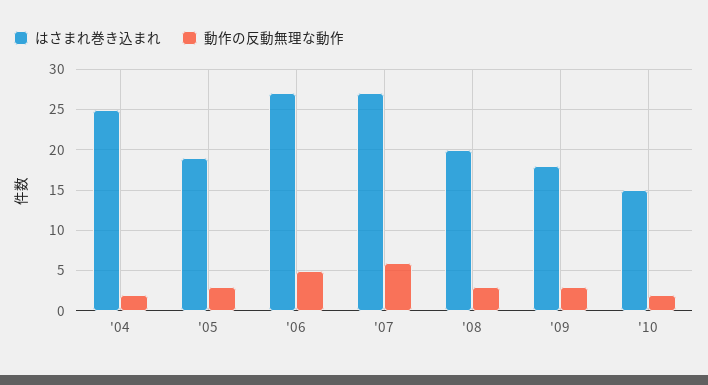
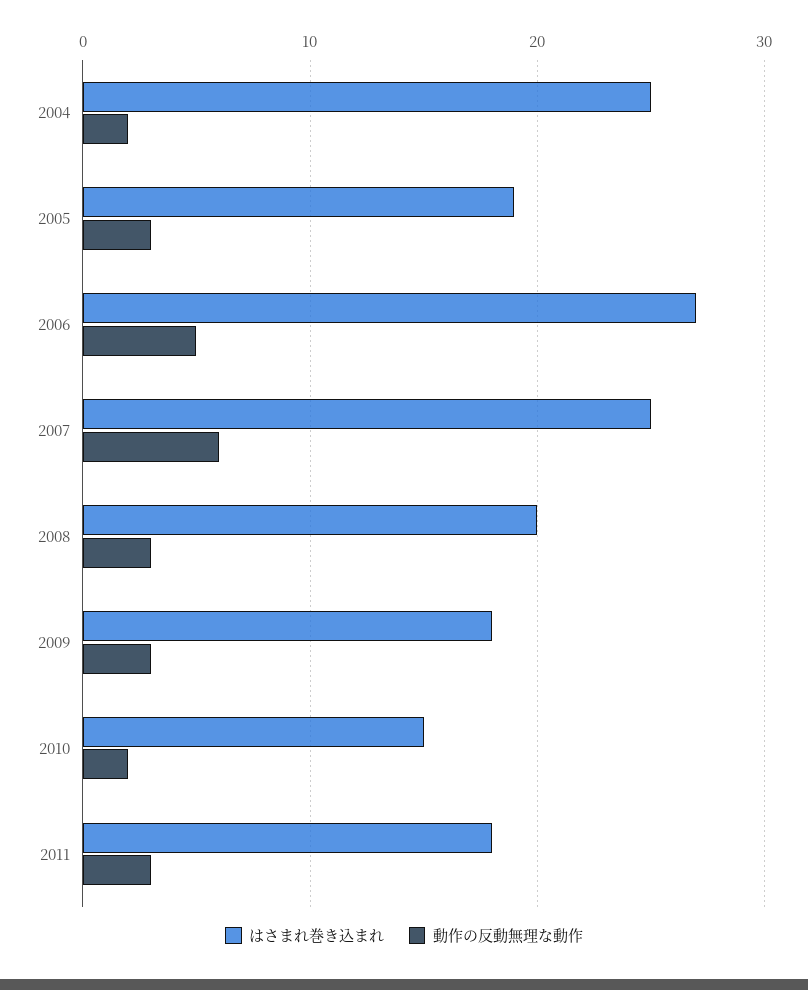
はさまれ巻き込まれ, '07: 27 -> 25
はさまれ巻き込まれ, 2011: none -> 18
動作の反動無理な動作, 2011: none -> 3

